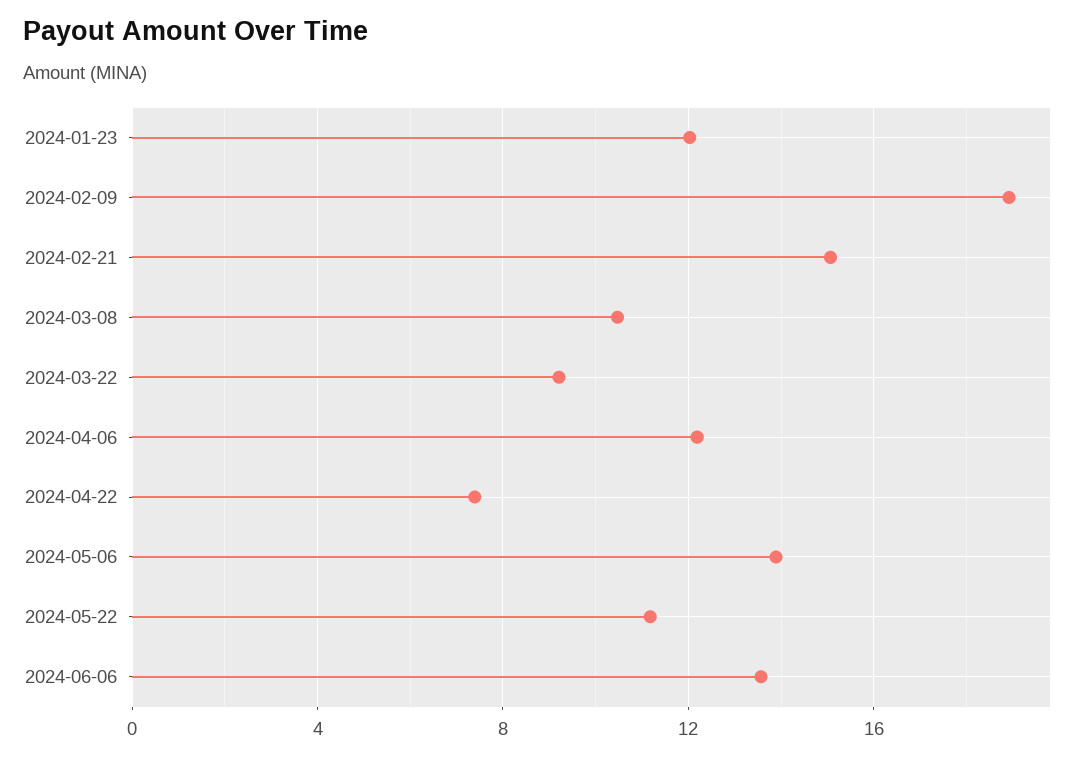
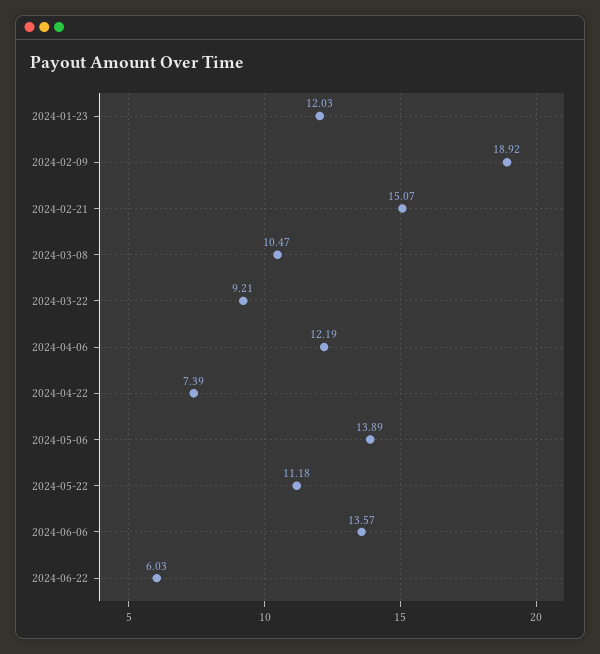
2024-06-22: none -> 6.03

